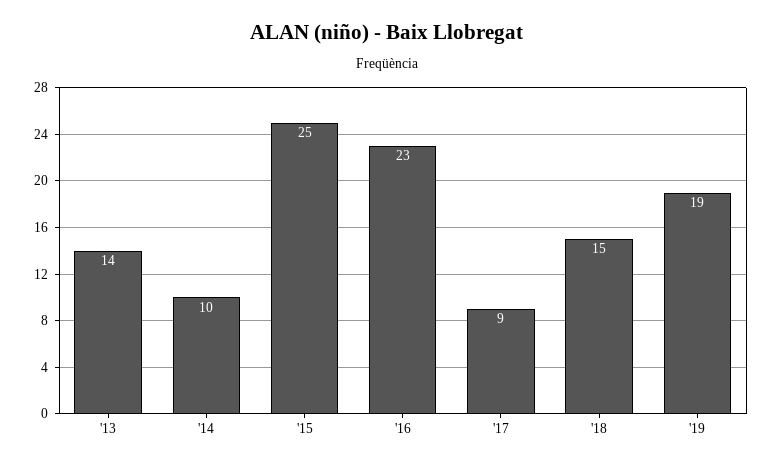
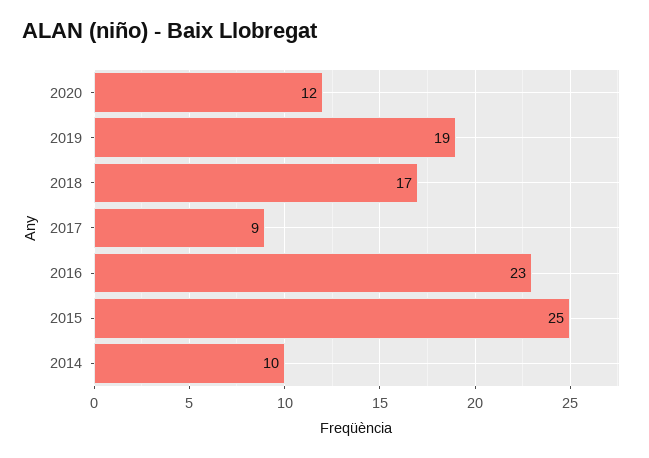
'13: 14 -> none
'18: 15 -> 17
2020: none -> 12

